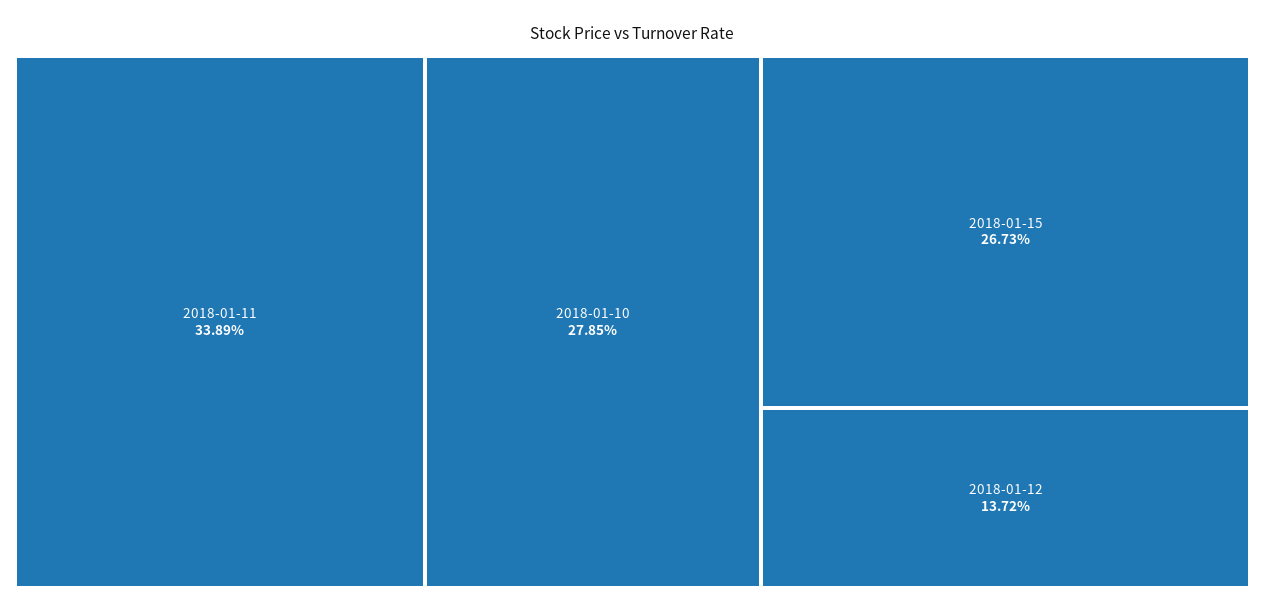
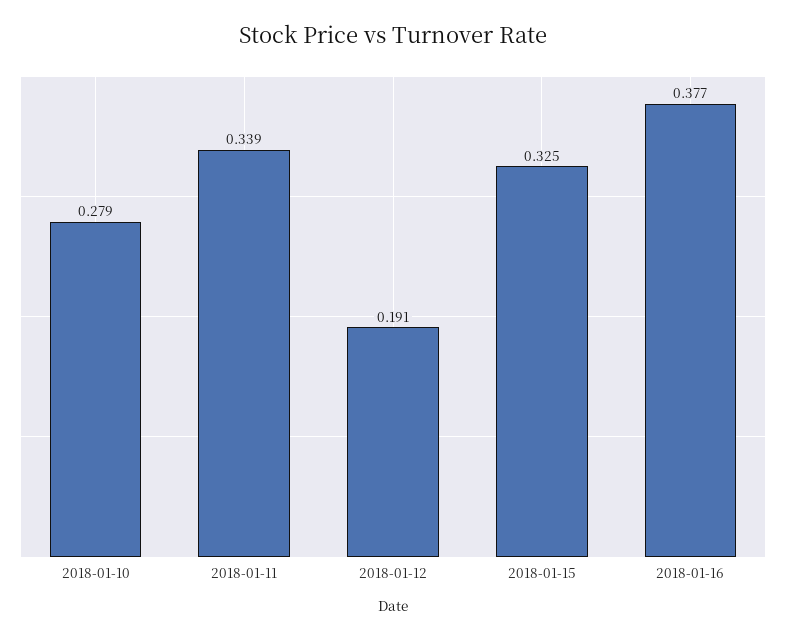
2018-01-15: 0.2673 -> 0.325
2018-01-12: 0.1372 -> 0.191
2018-01-16: none -> 0.377

